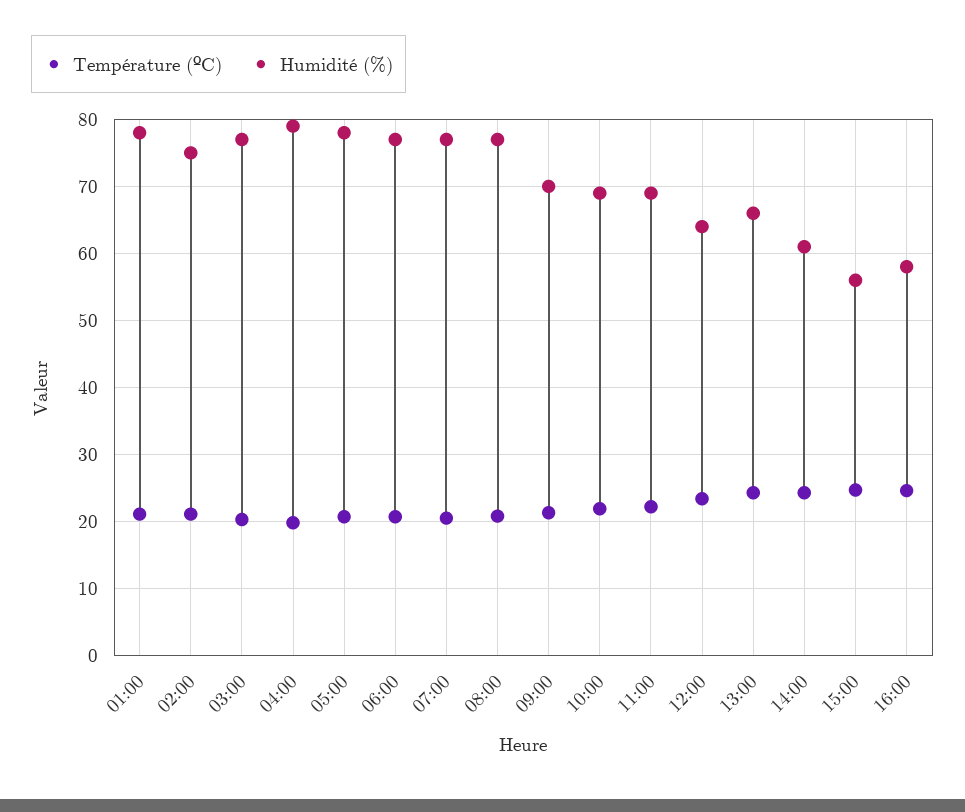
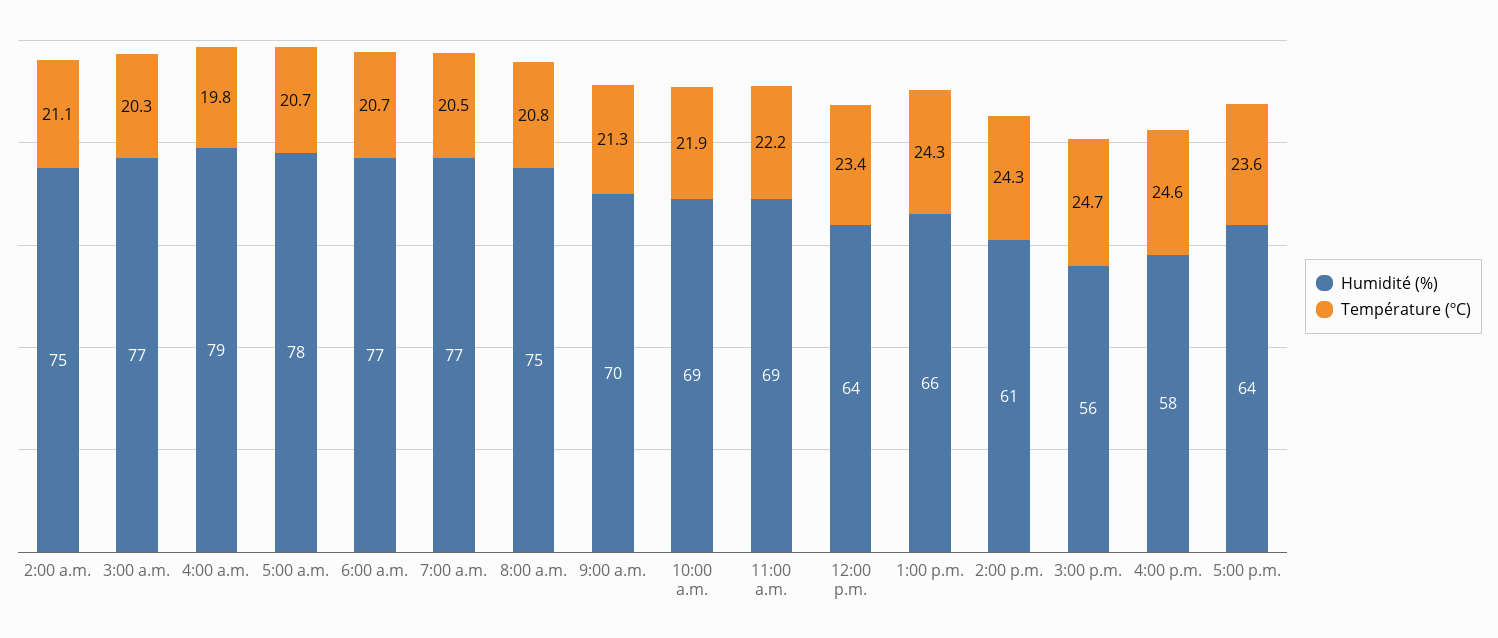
Température (ºC), 01:00: 21 -> none
Humidité (%), 01:00: 78 -> none
Humidité (%), 08:00: 77 -> 75
Humidité (%), 5:00 p.m.: none -> 64
Température (ºC), 5:00 p.m.: none -> 23.6

